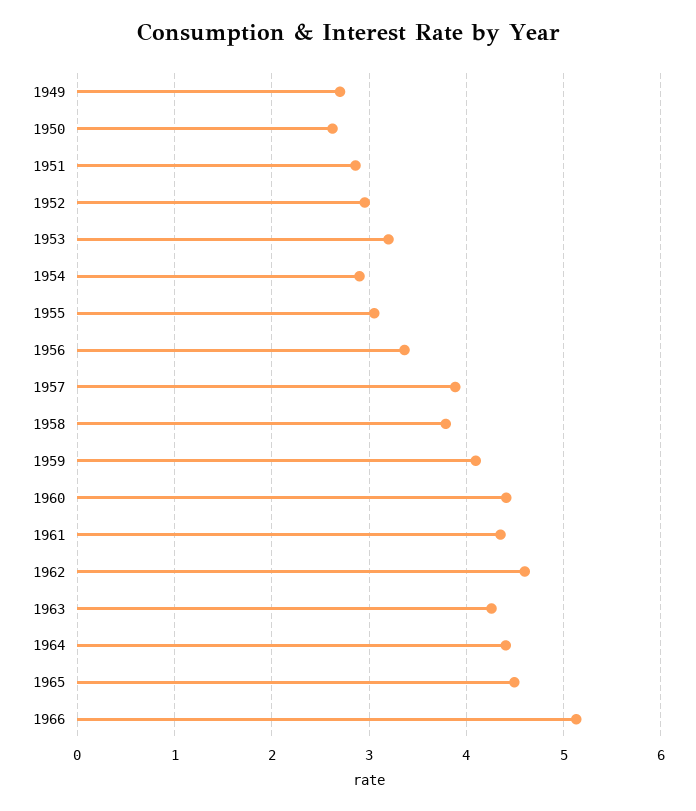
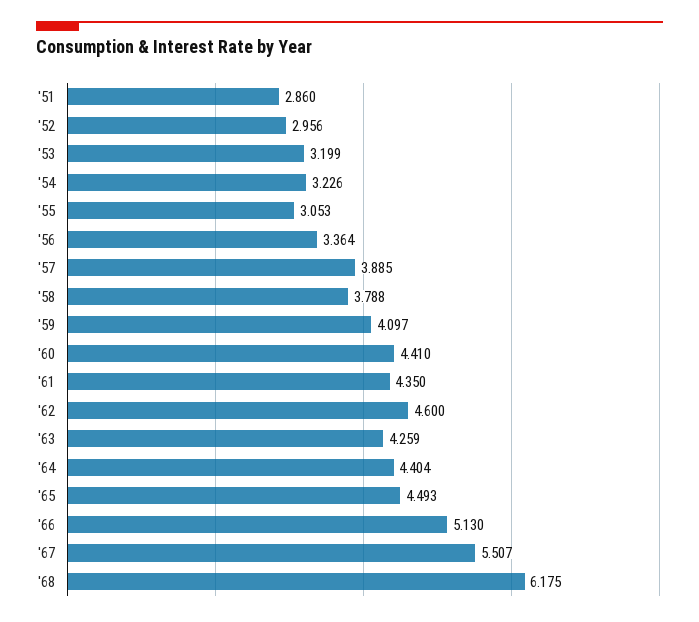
1949: 2.7 -> none
1950: 2.6 -> none
1954: 2.9 -> 3.226
'67: none -> 5.507
'68: none -> 6.175

